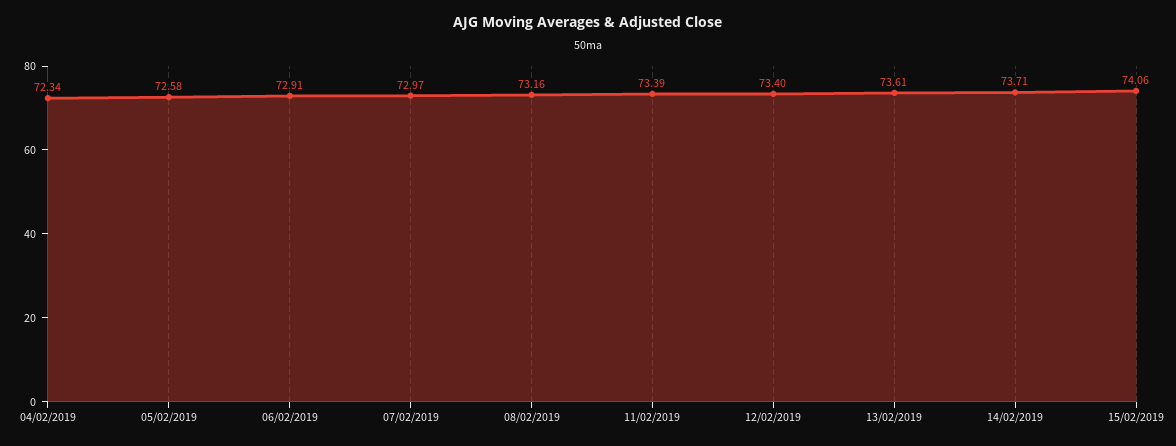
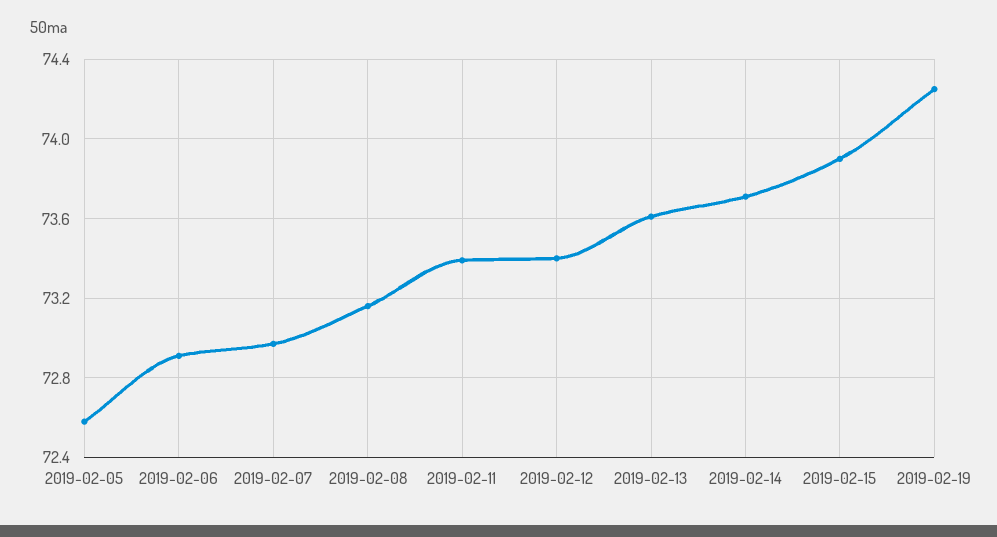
04/02/2019: 72.34 -> none
15/02/2019: 74.06 -> 73.9
2019-02-19: none -> 74.25

